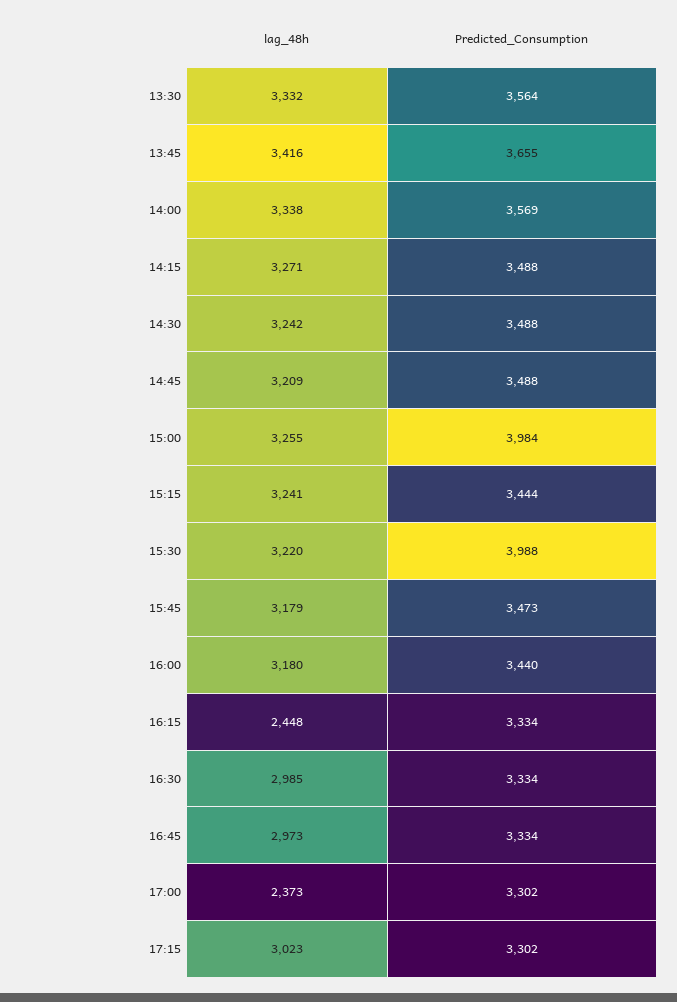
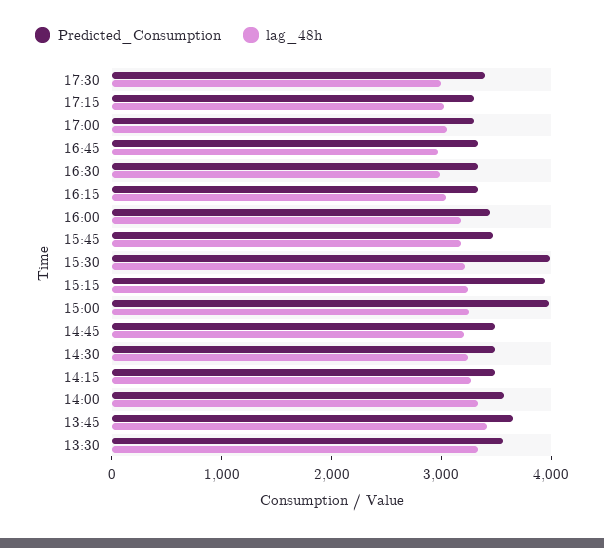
Predicted_Consumption, 15:15: 3444 -> 4000
lag_48h, 16:15: 2448 -> 3000
lag_48h, 17:00: 2373 -> 3000
Predicted_Consumption, 17:30: none -> 3400
lag_48h, 17:30: none -> 3000

